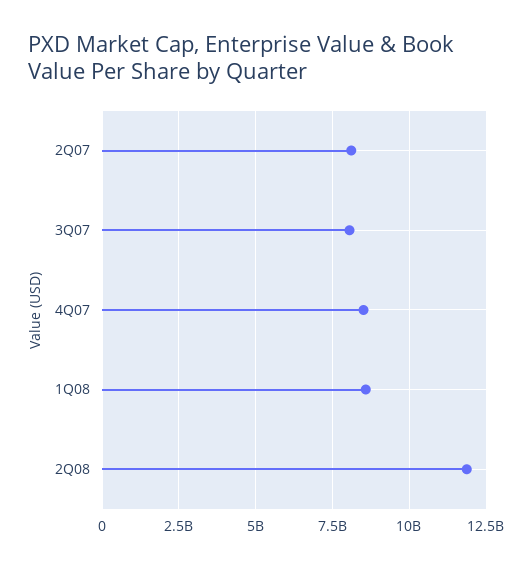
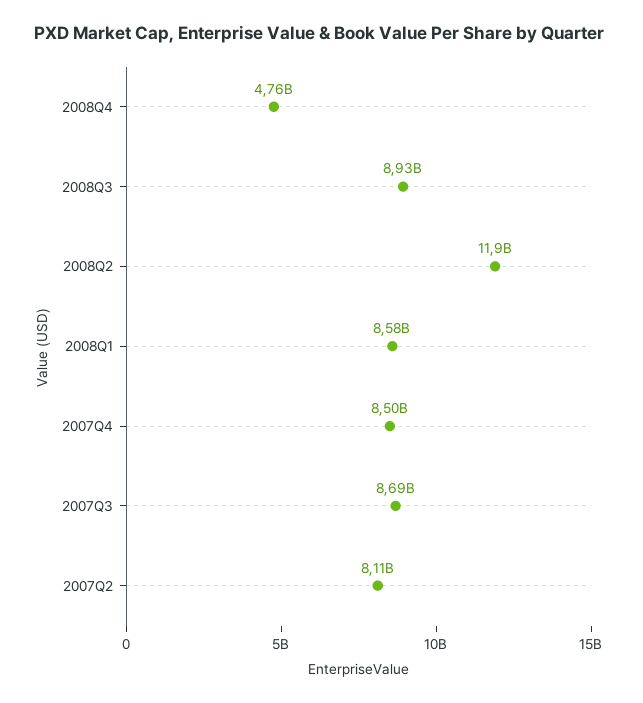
3Q07: 8000000000 -> 8690000000
2008Q4: none -> 4760000000
2008Q3: none -> 8930000000

